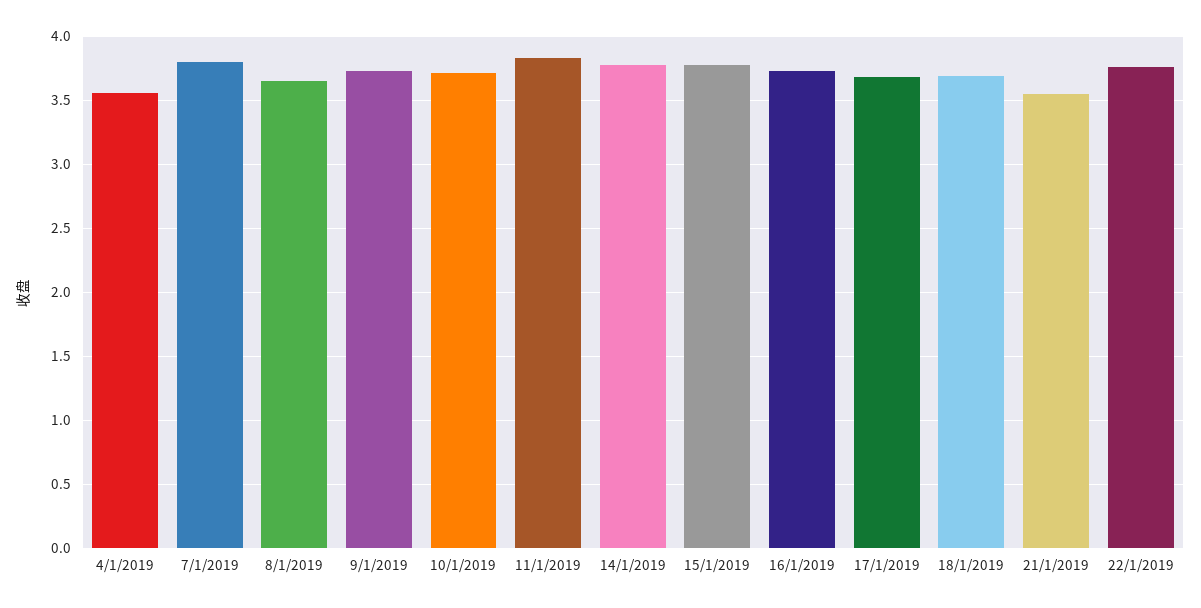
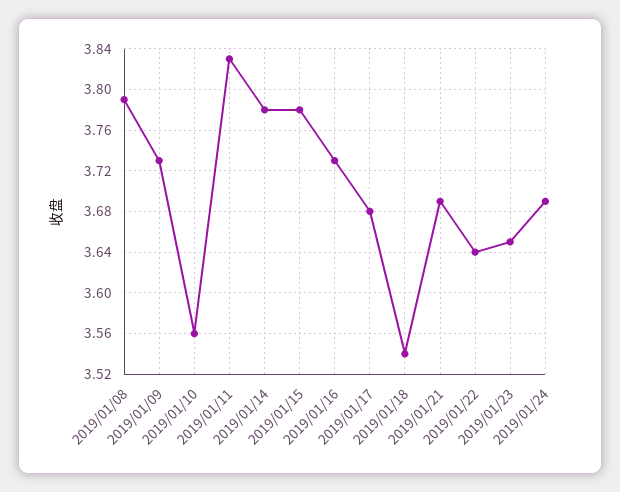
4/1/2019: 3.55 -> none
7/1/2019: 3.8 -> none
8/1/2019: 3.65 -> 3.79
10/1/2019: 3.7 -> 3.56
18/1/2019: 3.7 -> 3.54
21/1/2019: 3.55 -> 3.69
22/1/2019: 3.75 -> 3.64
2019/01/23: none -> 3.65
2019/01/24: none -> 3.69

